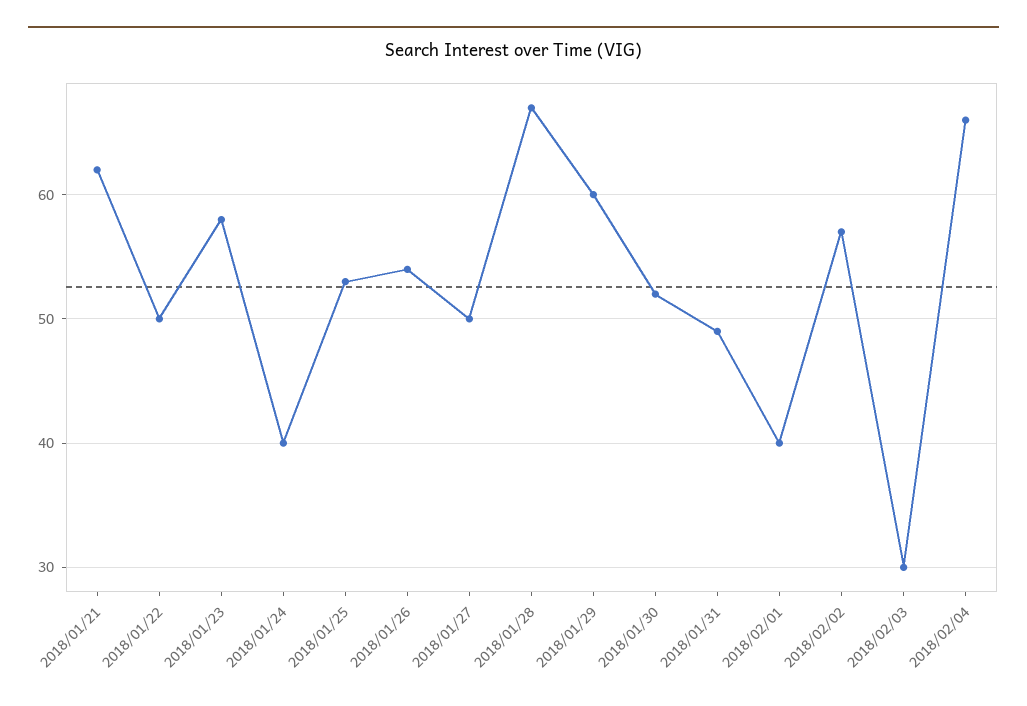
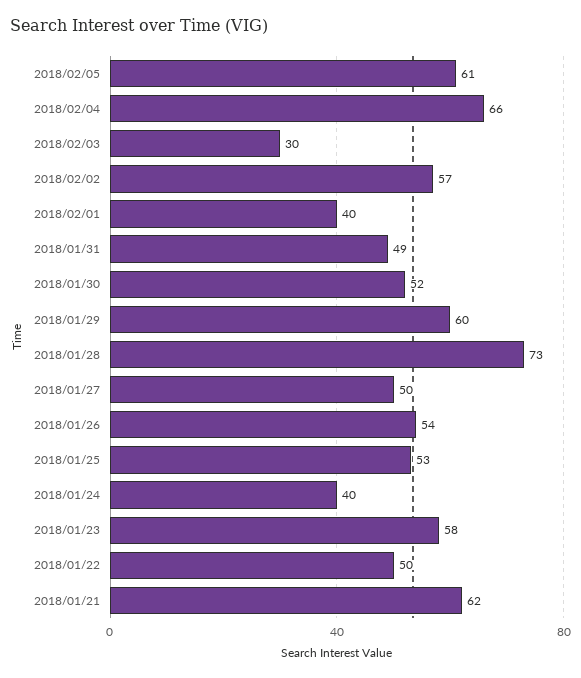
2018/01/28: 67 -> 73
2018/02/05: none -> 61

